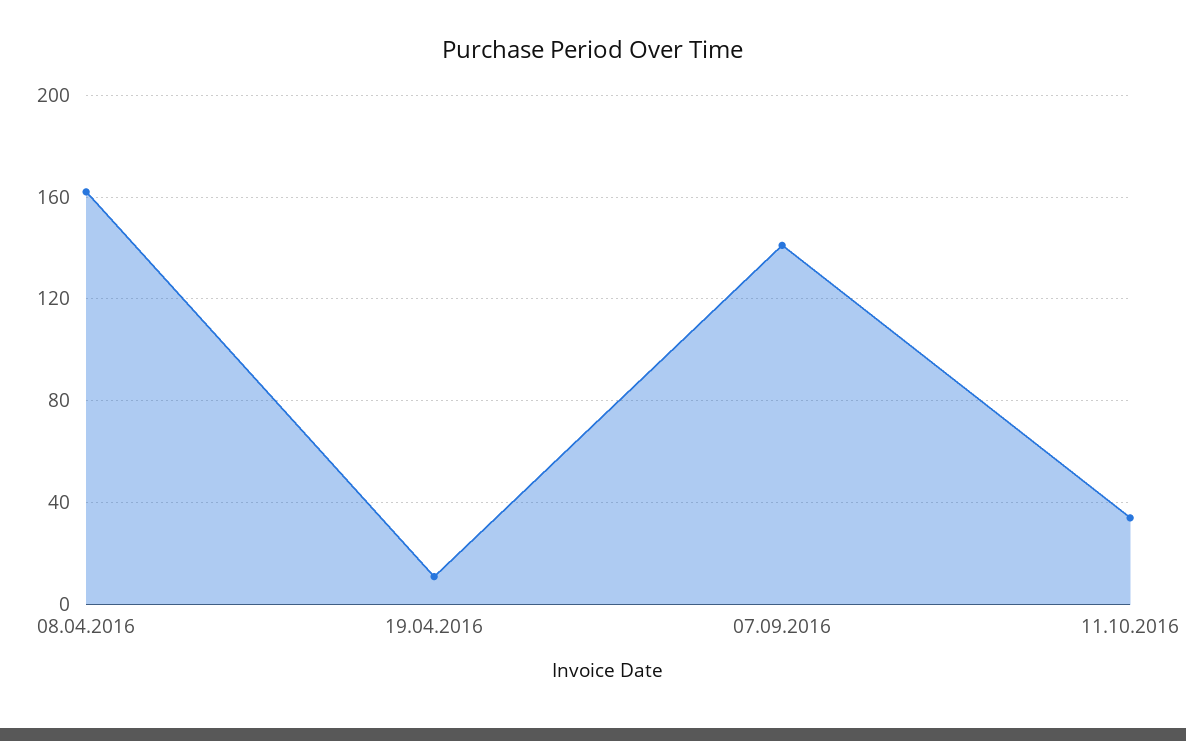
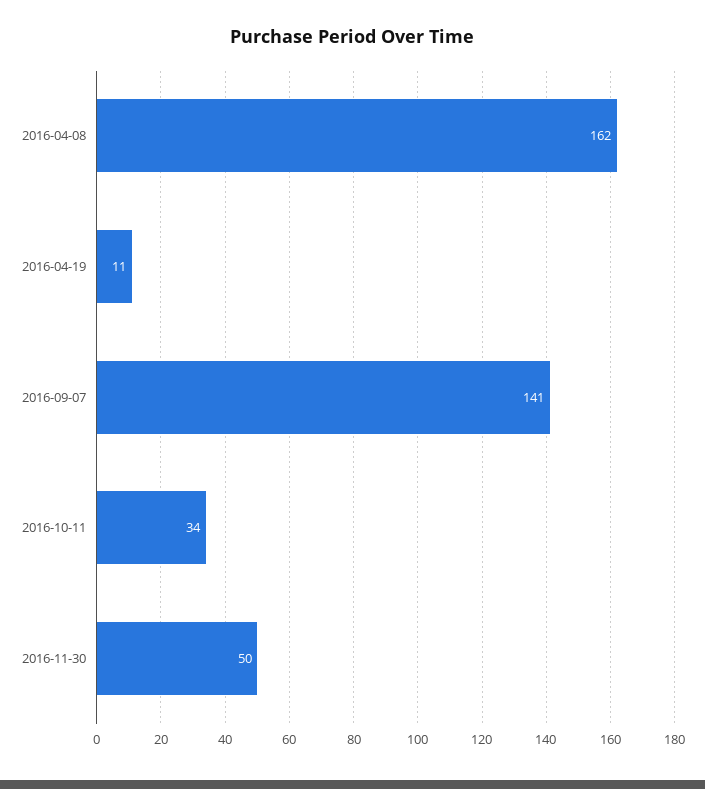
2016-11-30: none -> 50

